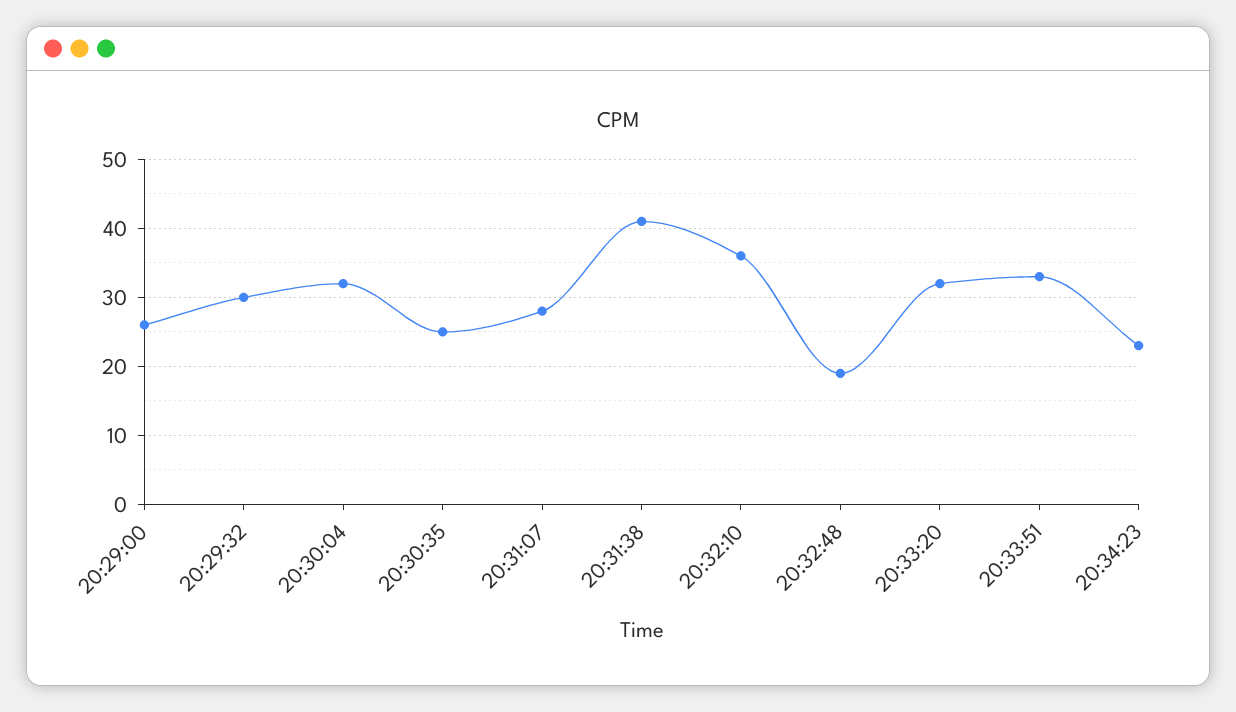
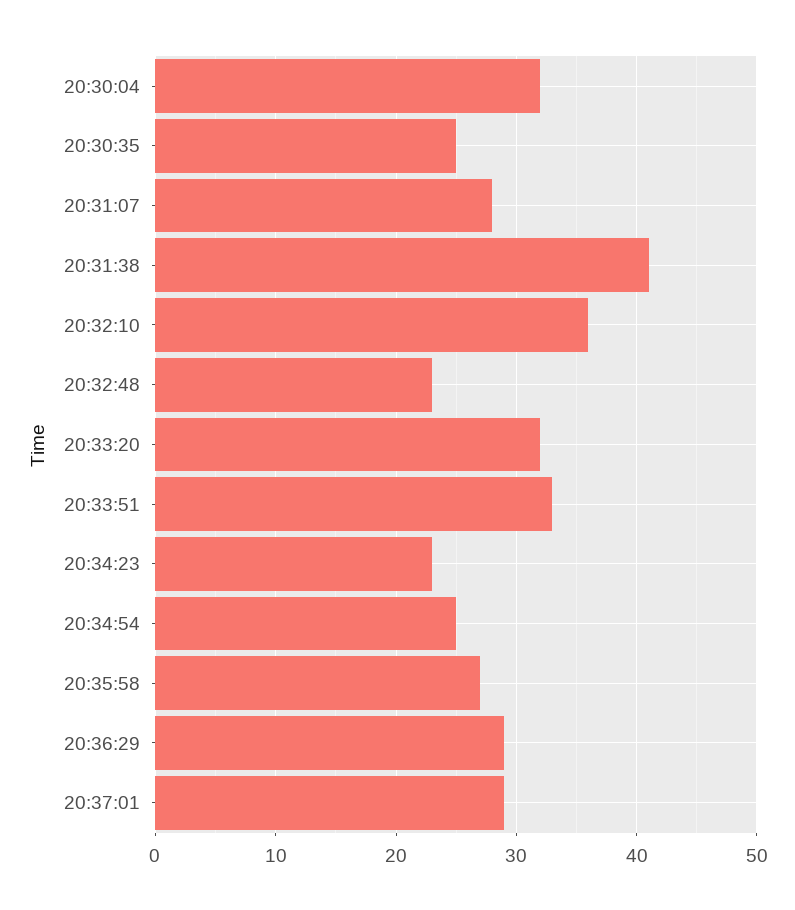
20:29:00: 26 -> none
20:29:32: 30 -> none
20:32:48: 19 -> 23
20:34:54: none -> 25
20:35:58: none -> 27
20:36:29: none -> 29
20:37:01: none -> 29

